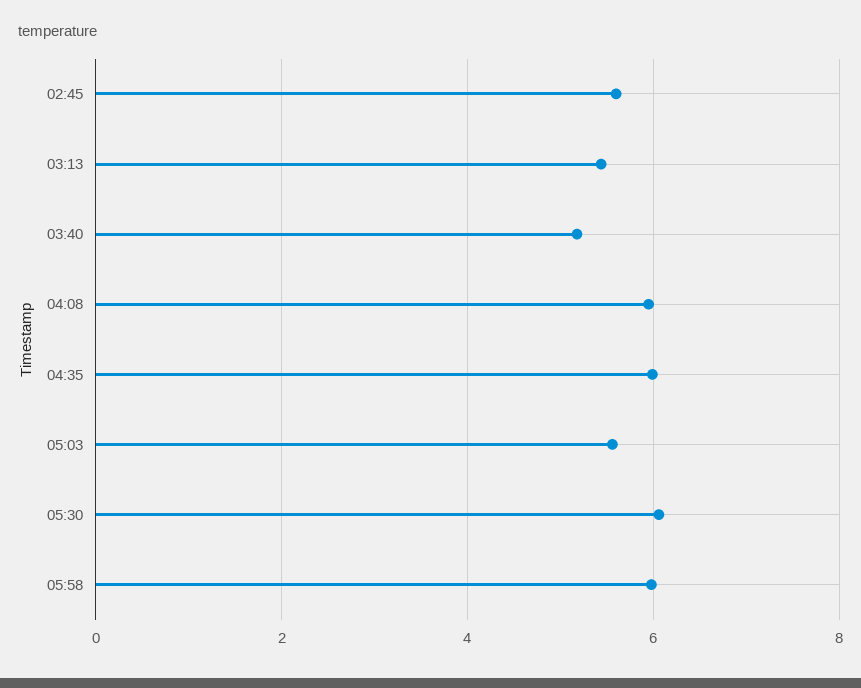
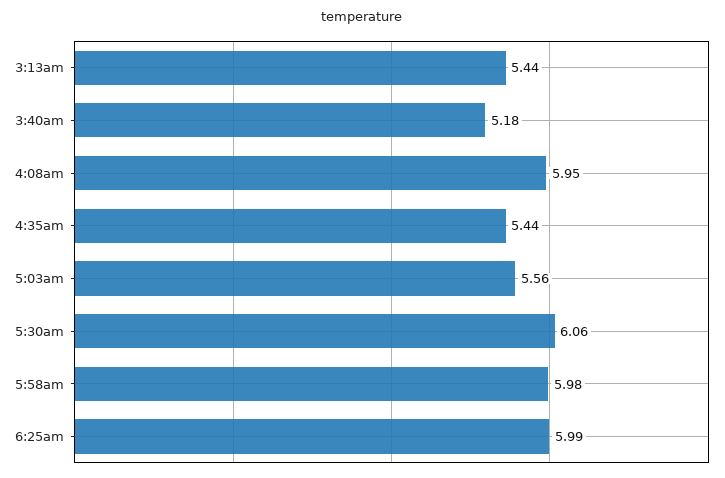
02:45: 5.6 -> none
04:35: 6 -> 5.44
6:25am: none -> 5.99

